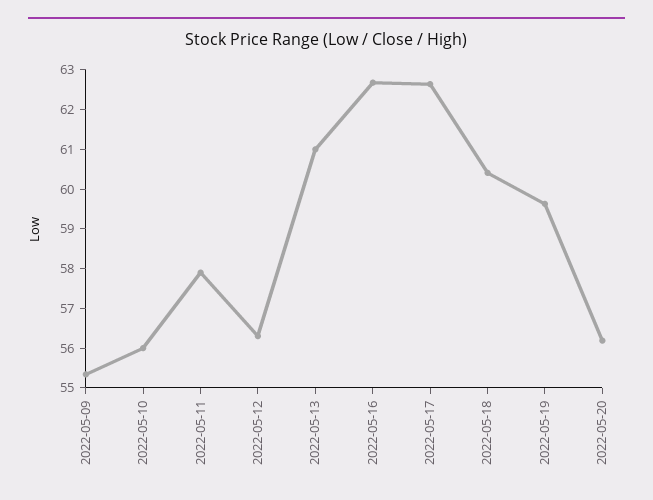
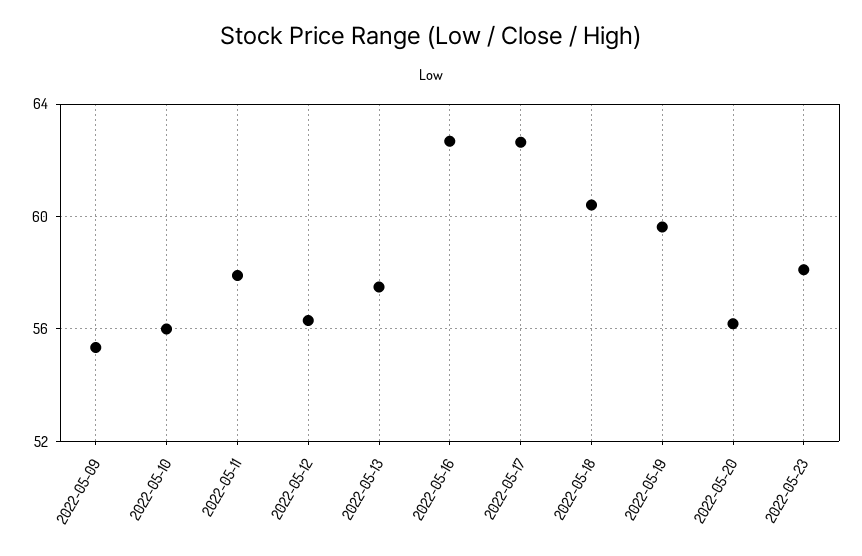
2022-05-13: 61 -> 57.5
2022-05-23: none -> 58

